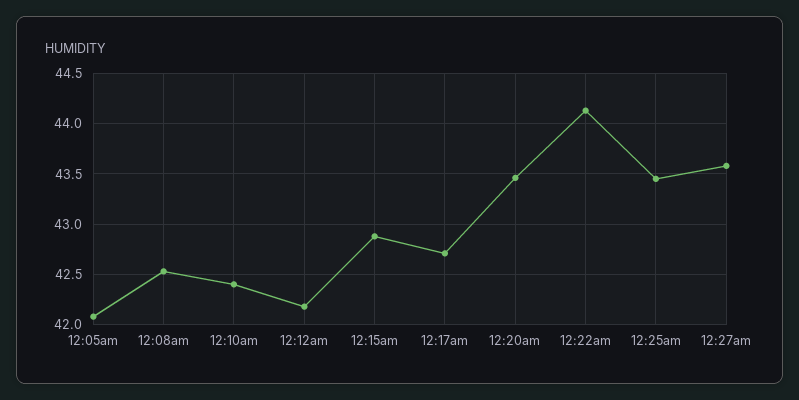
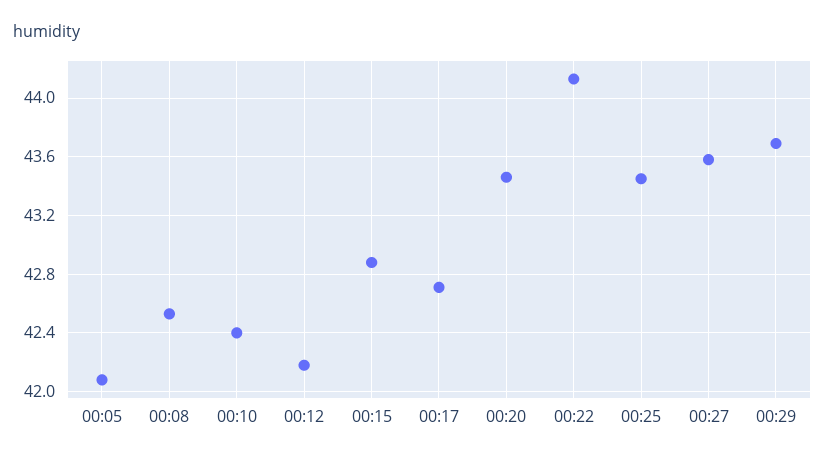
00:29: none -> 43.7

